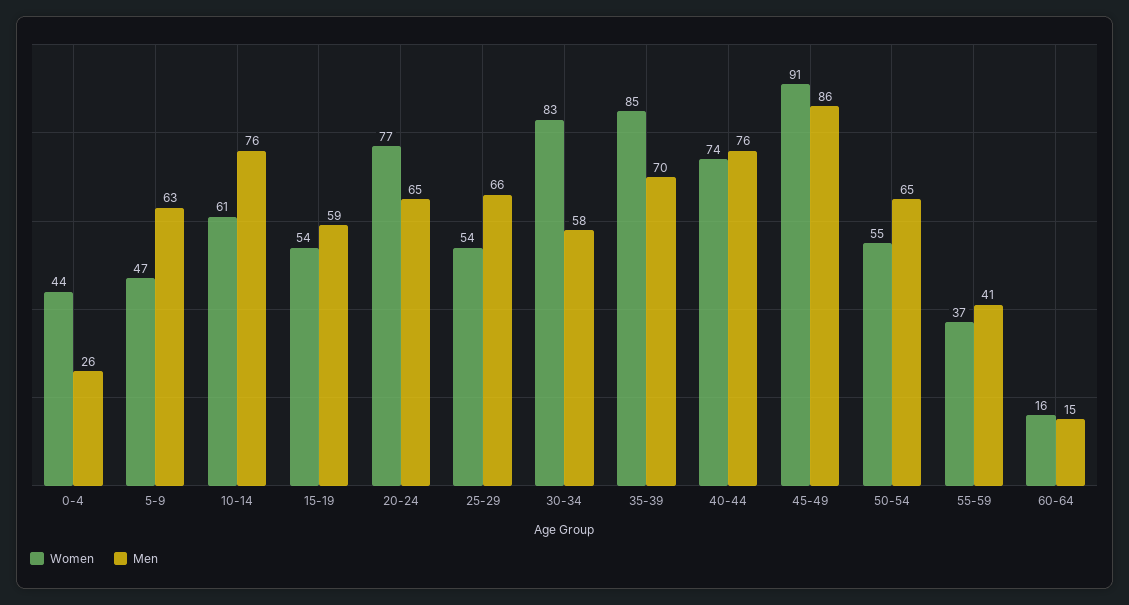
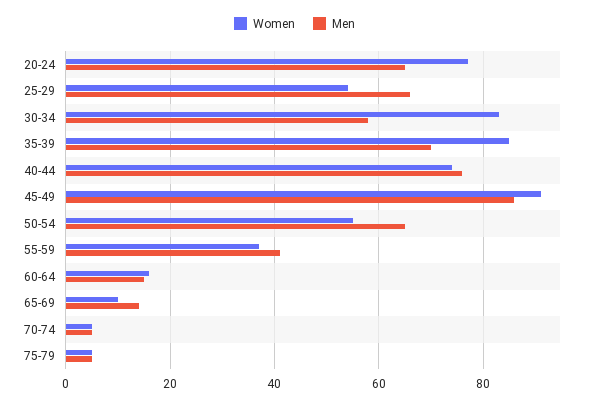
Women, 0-4: 44 -> none
Men, 0-4: 26 -> none
Women, 5-9: 47 -> none
Men, 5-9: 63 -> none
Women, 10-14: 61 -> none
Men, 10-14: 76 -> none
Women, 15-19: 54 -> none
Men, 15-19: 59 -> none
Women, 65-69: none -> 10
Men, 65-69: none -> 15
Women, 70-74: none -> 5
Men, 70-74: none -> 5
Women, 75-79: none -> 5
Men, 75-79: none -> 5

